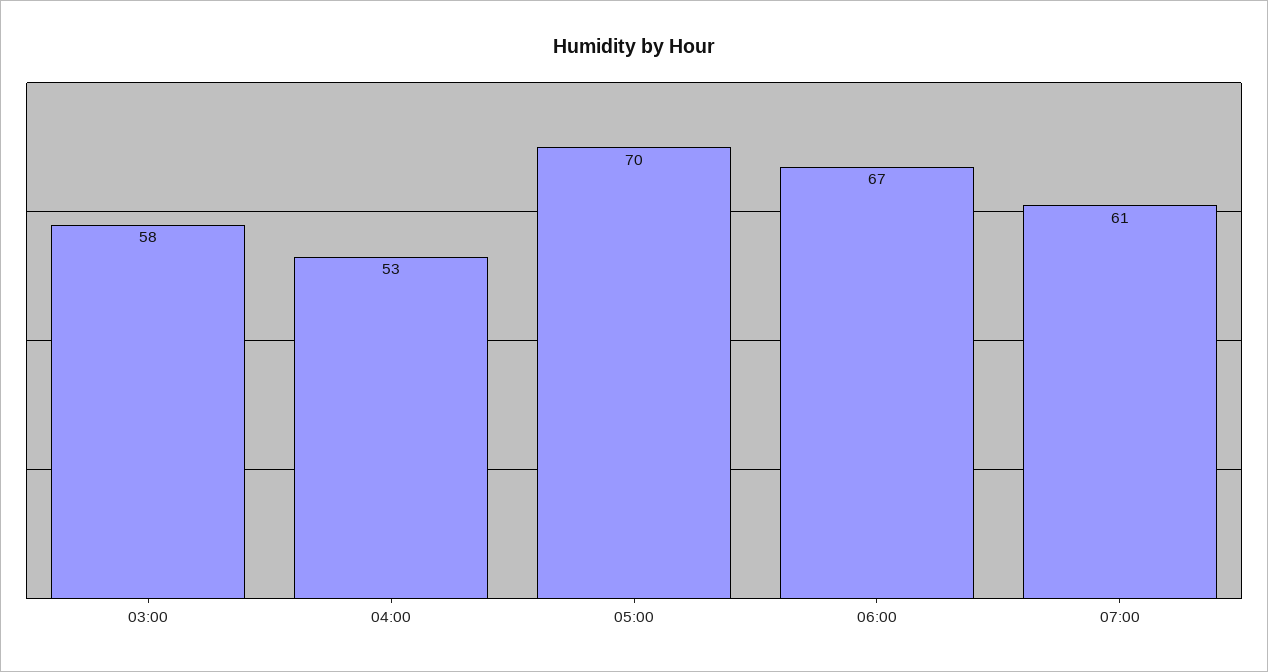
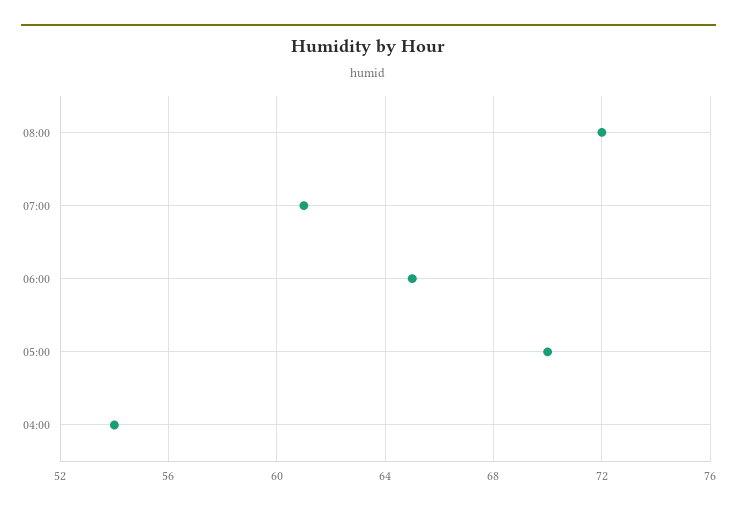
03:00: 58 -> none
04:00: 53 -> 54
06:00: 67 -> 65
08:00: none -> 72

